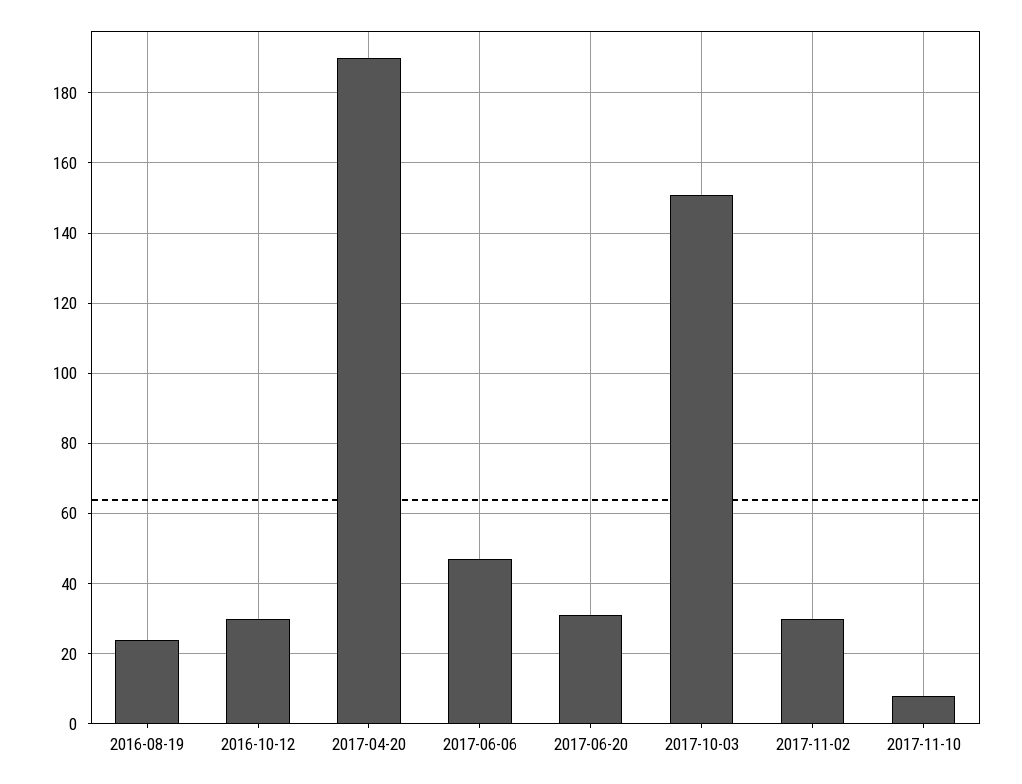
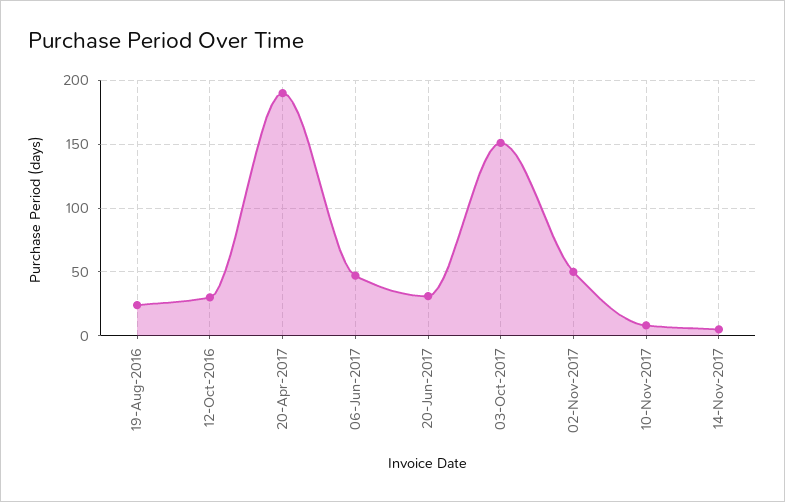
2017-11-02: 30 -> 50
14-Nov-2017: none -> 5

